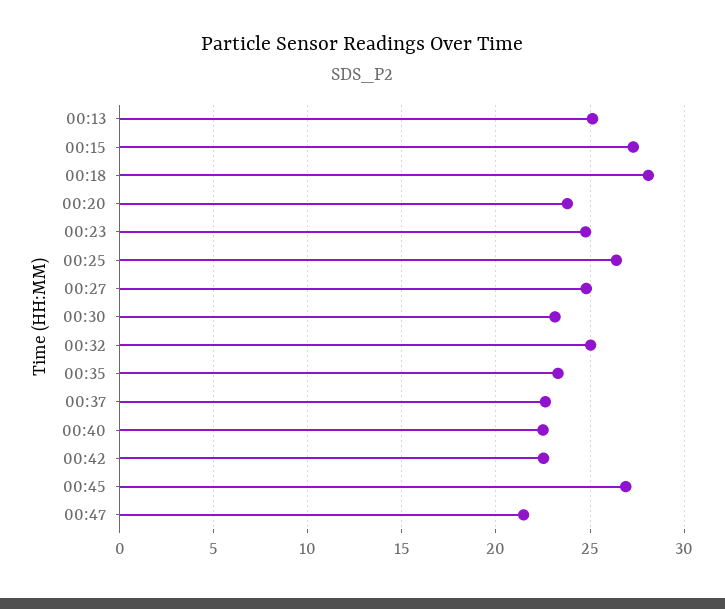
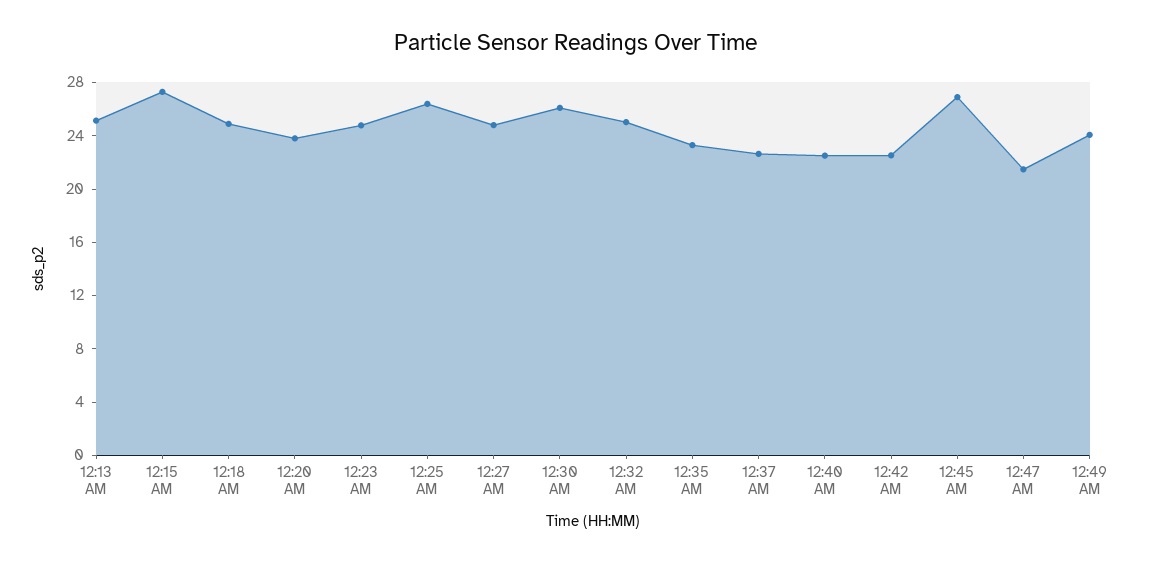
00:18: 28 -> 25
00:30: 23 -> 26
12:49 AM: none -> 24

